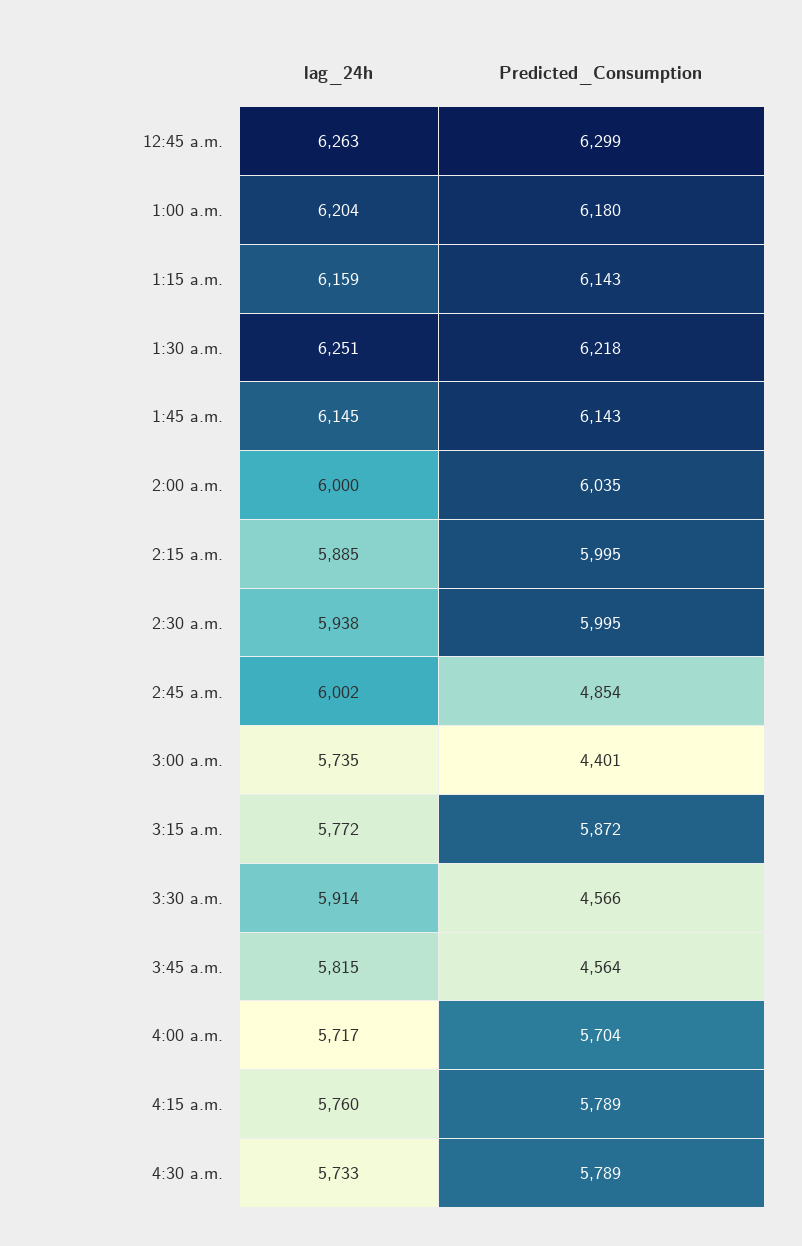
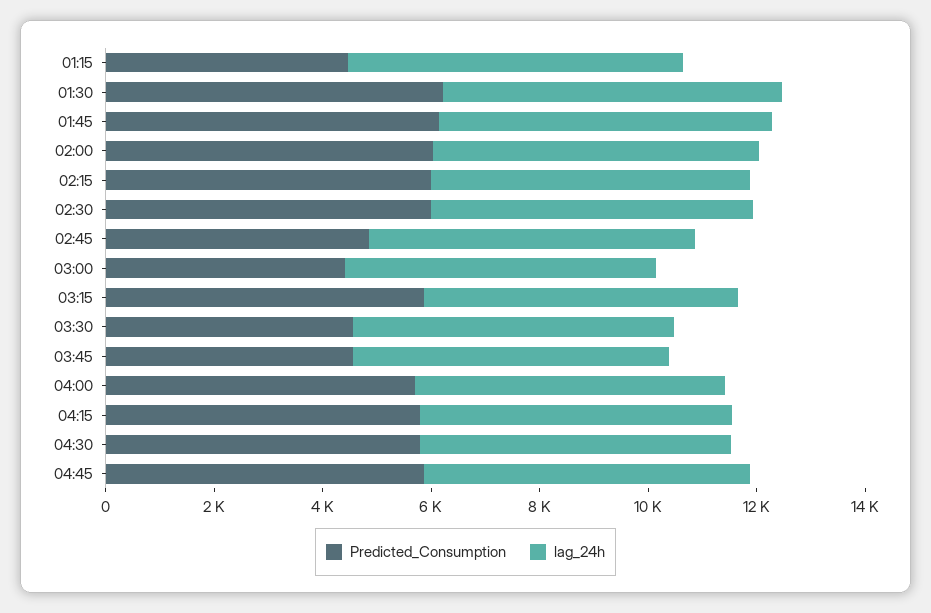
lag_24h, 12:45 a.m.: 6263 -> none
Predicted_Consumption, 12:45 a.m.: 6299 -> none
lag_24h, 1:00 a.m.: 6204 -> none
Predicted_Consumption, 1:00 a.m.: 6180 -> none
Predicted_Consumption, 1:15 a.m.: 6143 -> 4500
Predicted_Consumption, 04:45: none -> 6000
lag_24h, 04:45: none -> 6000

